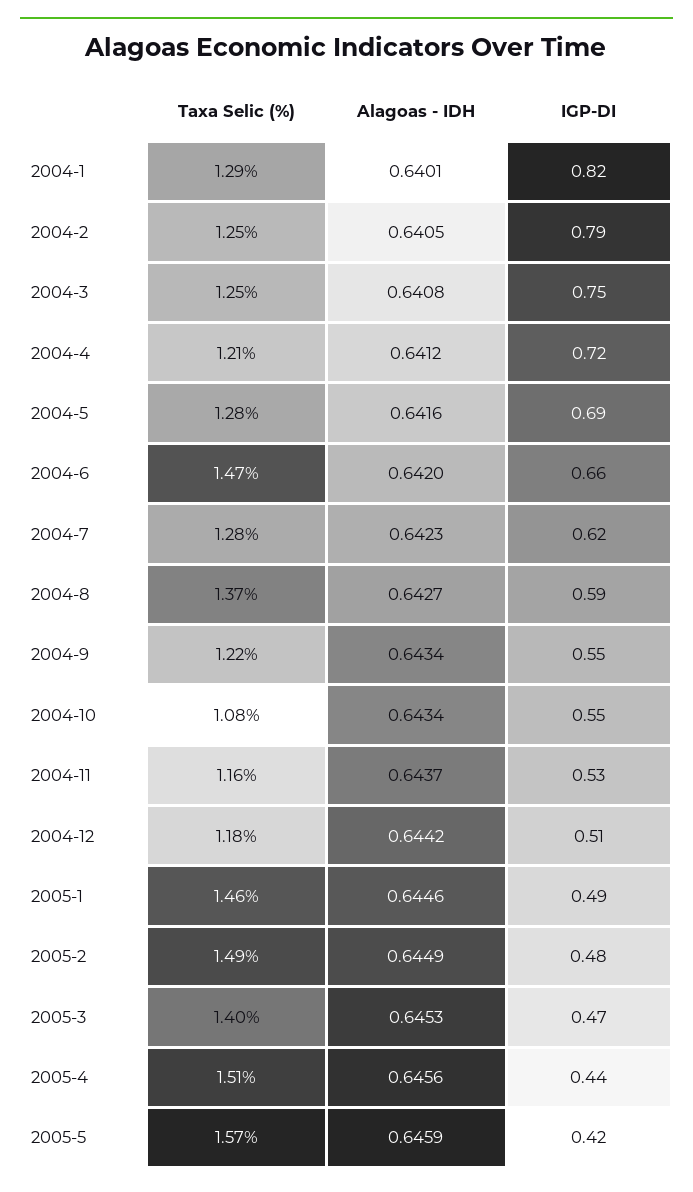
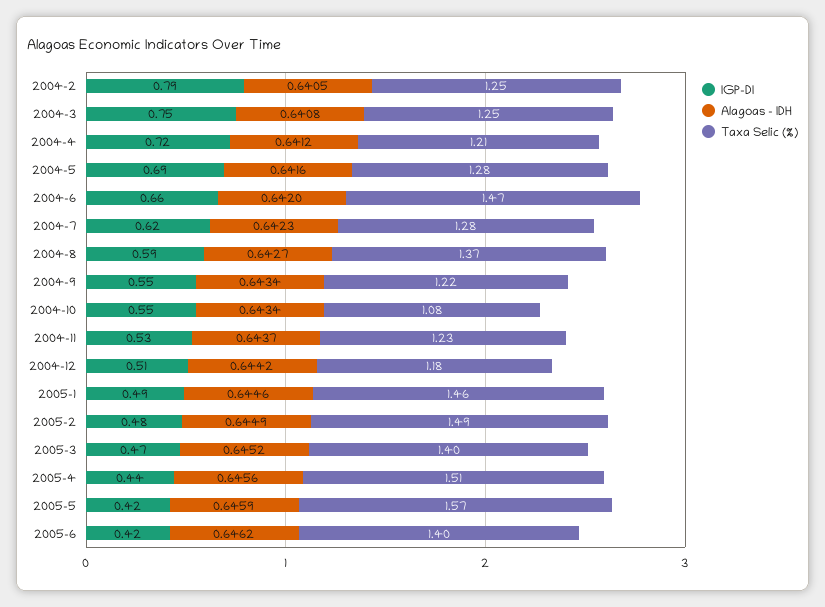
Taxa Selic (%), 2004-1: 1.29 -> none
Alagoas - IDH, 2004-1: 0.6401 -> none
IGP-DI, 2004-1: 0.82 -> none
Taxa Selic (%), 2004-11: 1.16 -> 1.23
Alagoas - IDH, 2005-3: 0.6453 -> 0.6452
IGP-DI, 2005-6: none -> 0.42
Alagoas - IDH, 2005-6: none -> 0.6462
Taxa Selic (%), 2005-6: none -> 1.4

